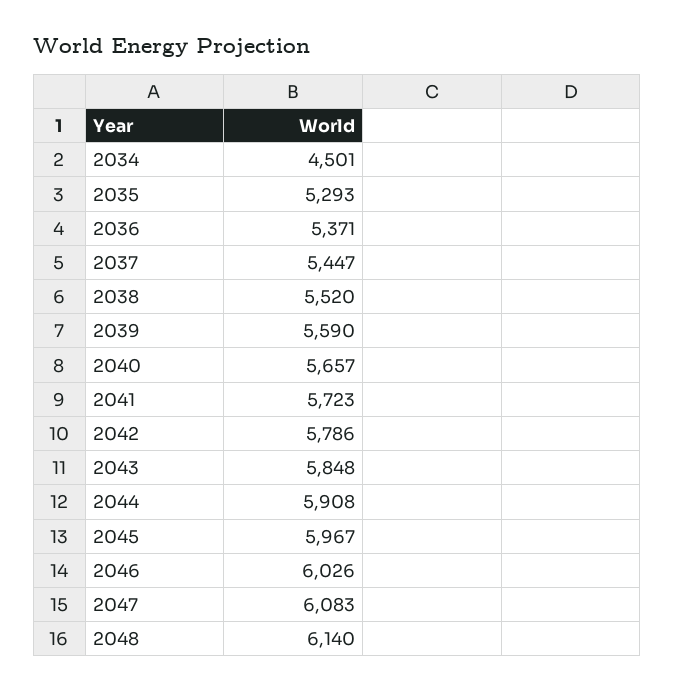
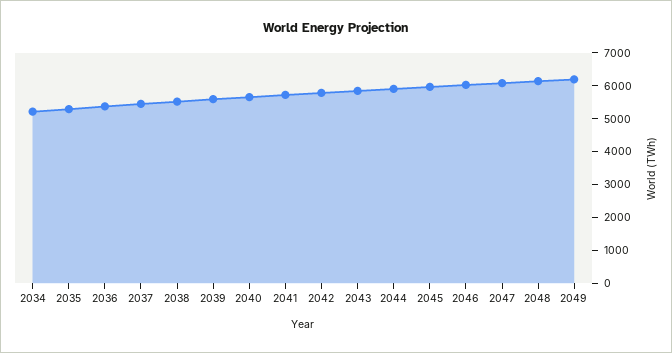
2034: 4501 -> 5250
2049: none -> 6250

